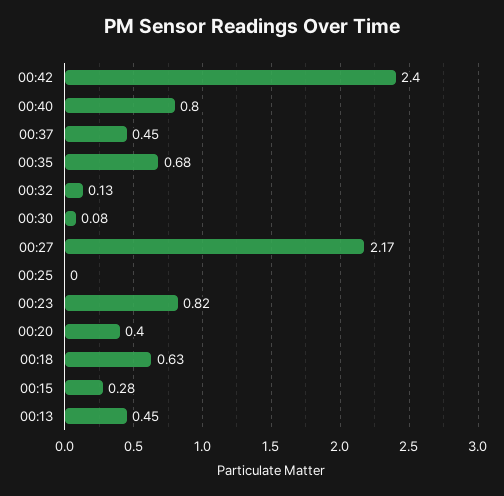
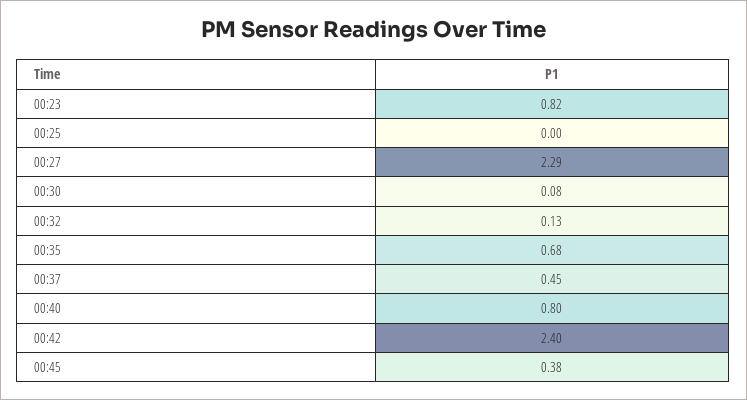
00:27: 2.17 -> 2.29
00:20: 0.4 -> none
00:18: 0.63 -> none
00:15: 0.28 -> none
00:13: 0.45 -> none
00:45: none -> 0.38

